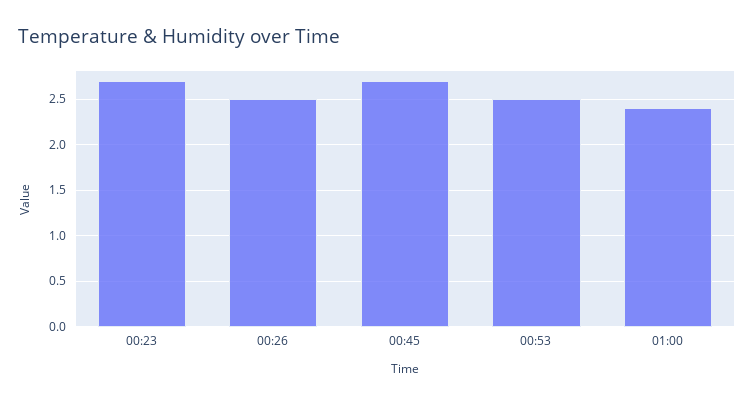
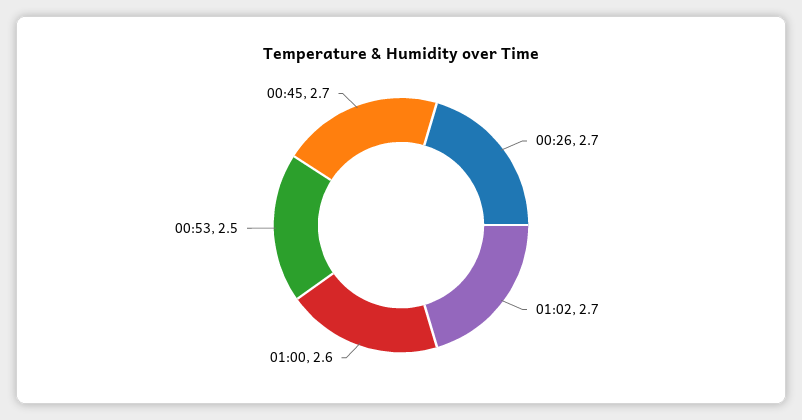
00:23: 2.7 -> none
00:26: 2.5 -> 2.7
01:00: 2.4 -> 2.6
01:02: none -> 2.7

